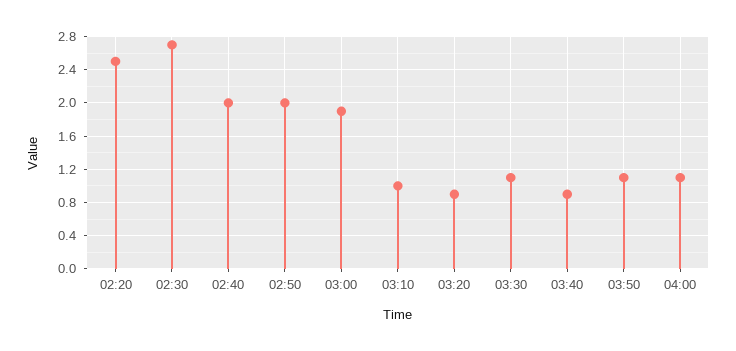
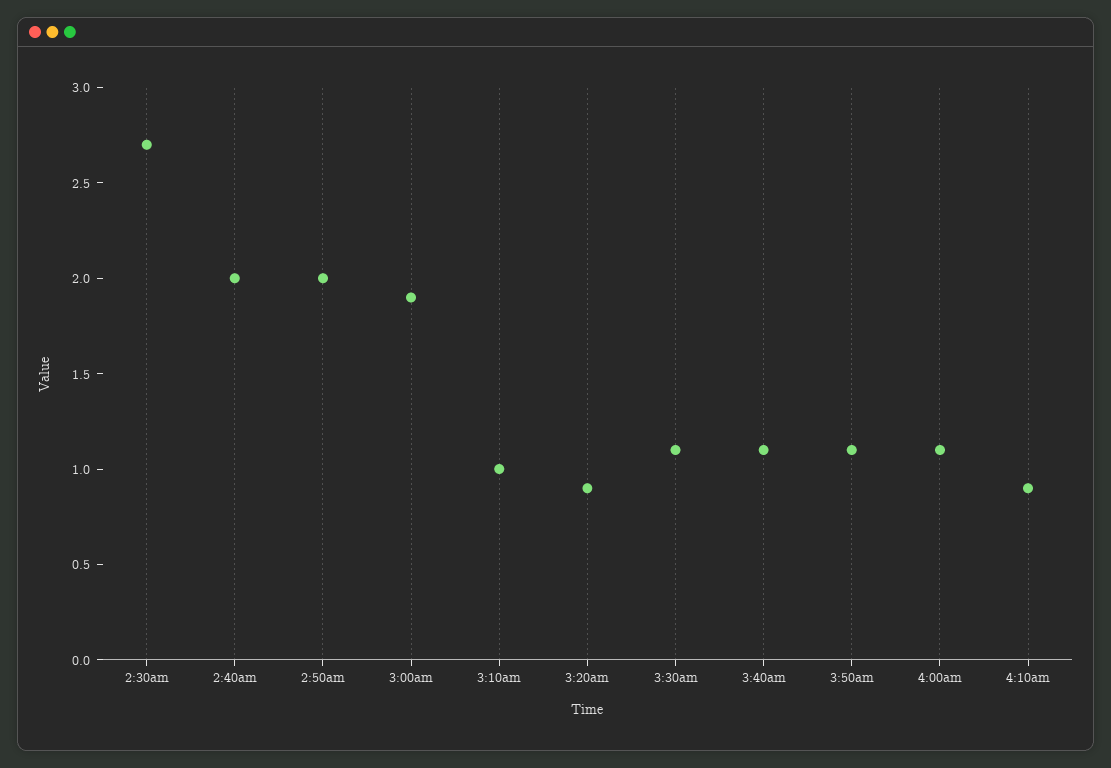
02:20: 2.5 -> none
03:40: 0.9 -> 1.1
4:10am: none -> 0.9

